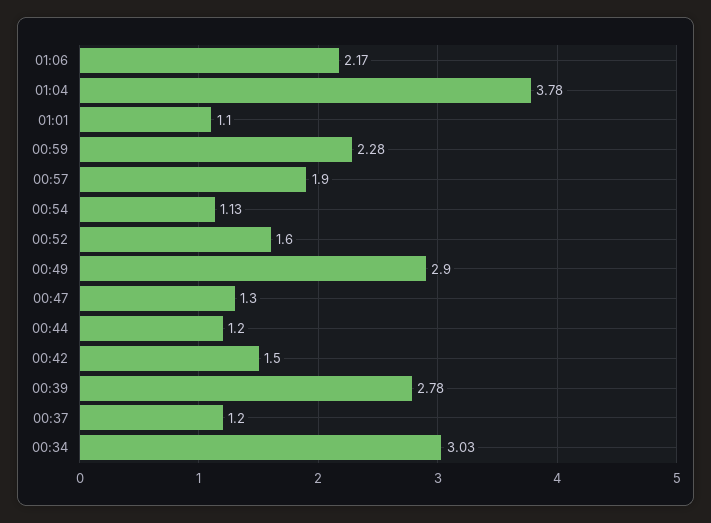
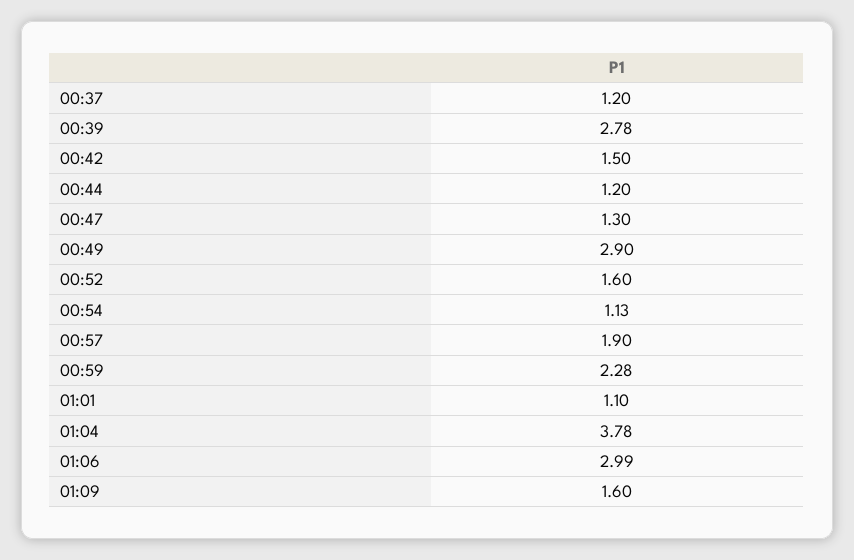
01:06: 2.17 -> 2.99
00:34: 3.03 -> none
01:09: none -> 1.6

